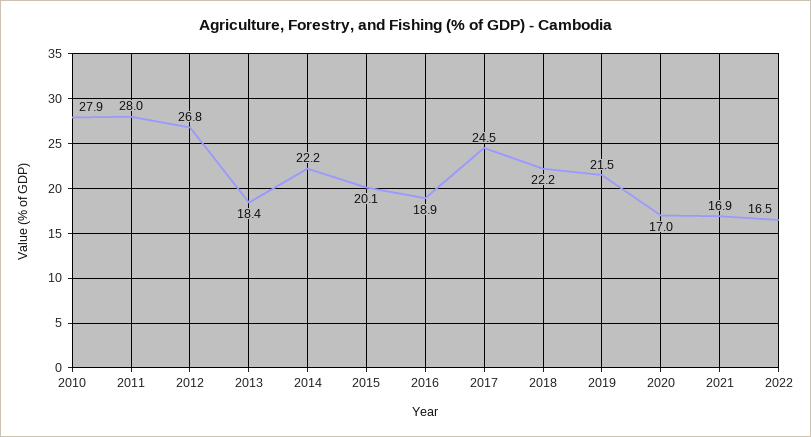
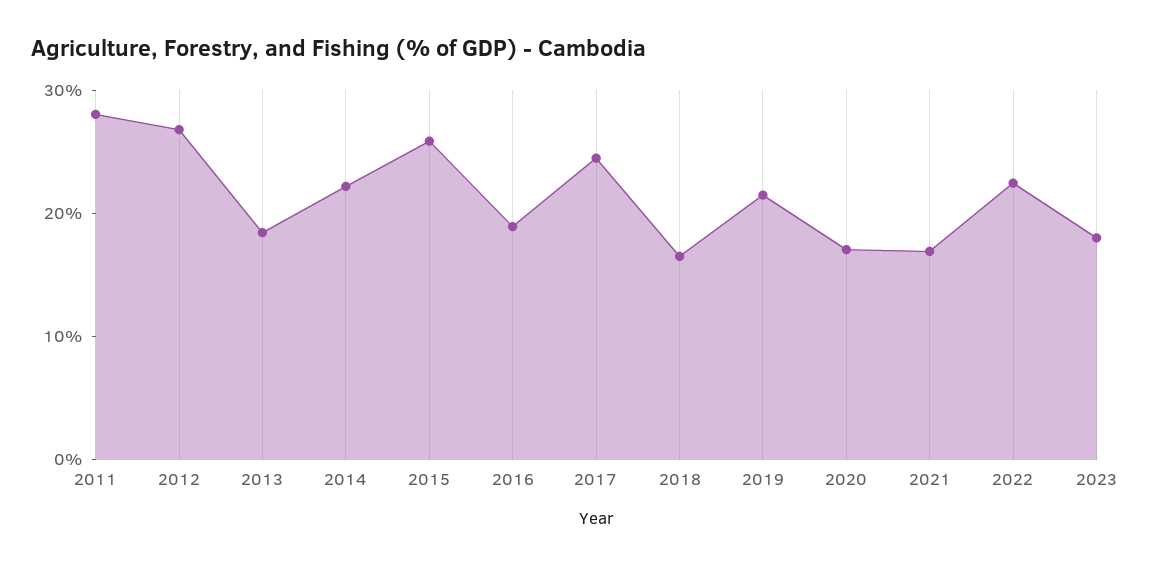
2010: 27.9 -> none
2015: 20.1 -> 26
2018: 22.2 -> 16
2022: 16.5 -> 22
2023: none -> 18

